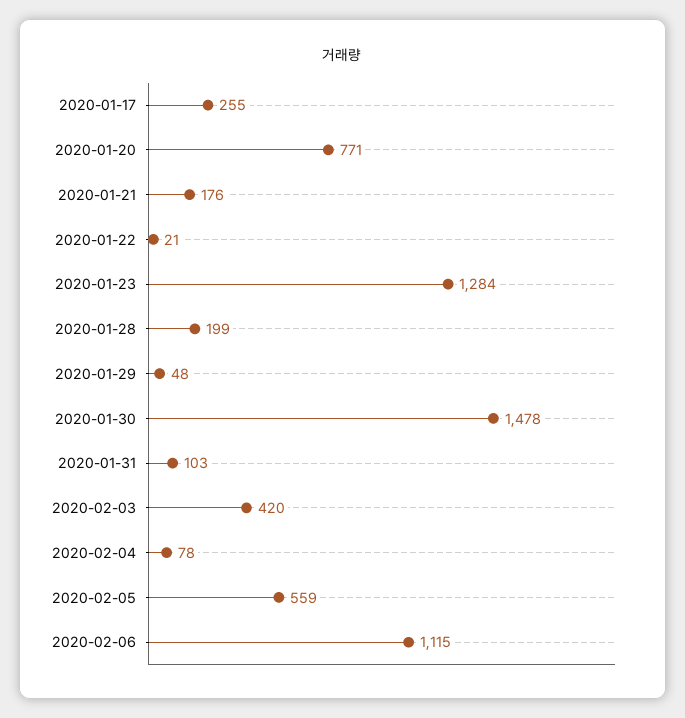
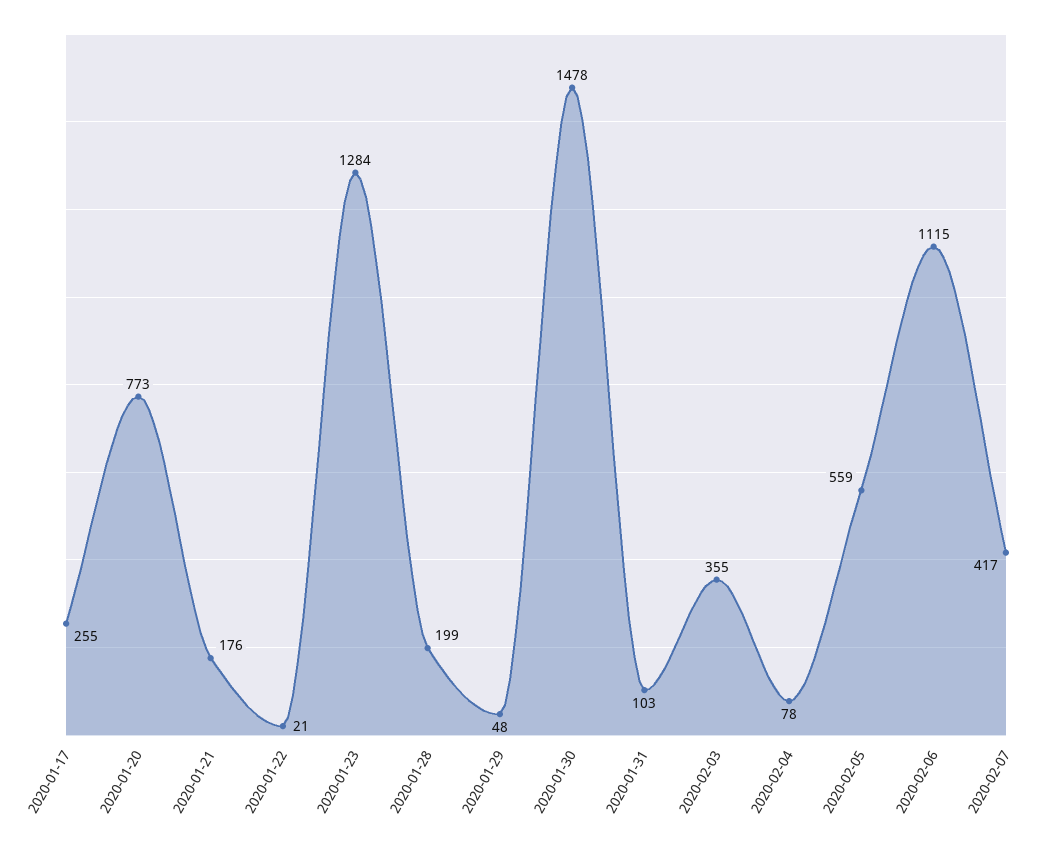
2020-01-20: 771 -> 773
2020-02-03: 420 -> 355
2020-02-07: none -> 417

